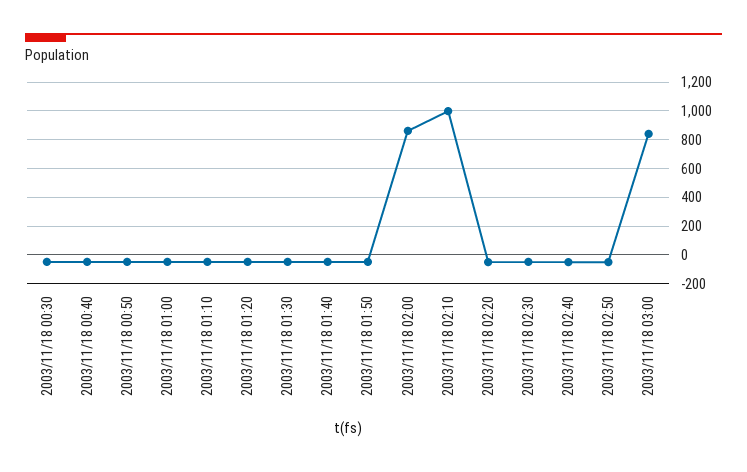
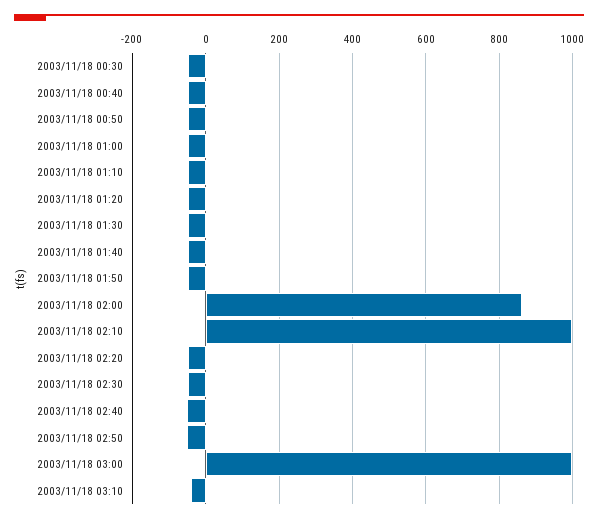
2003/11/18 03:00: 850 -> 1000
2003/11/18 03:10: none -> -40

